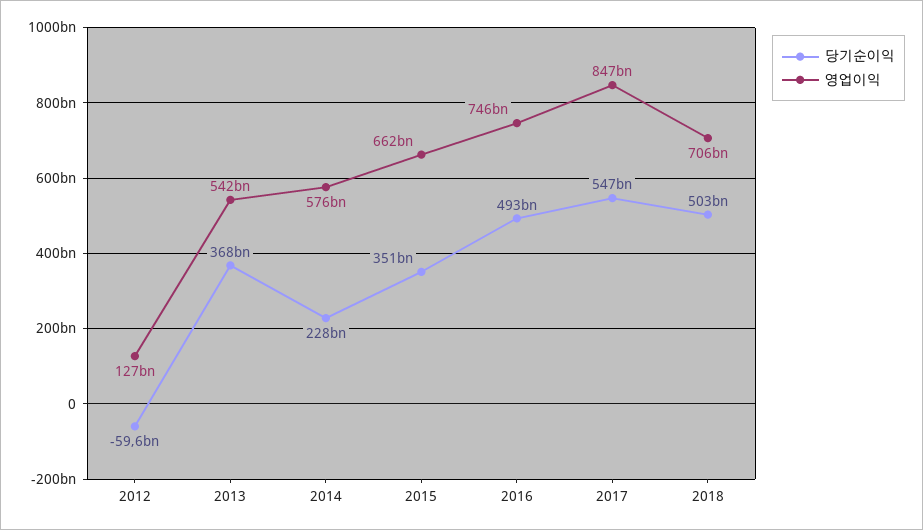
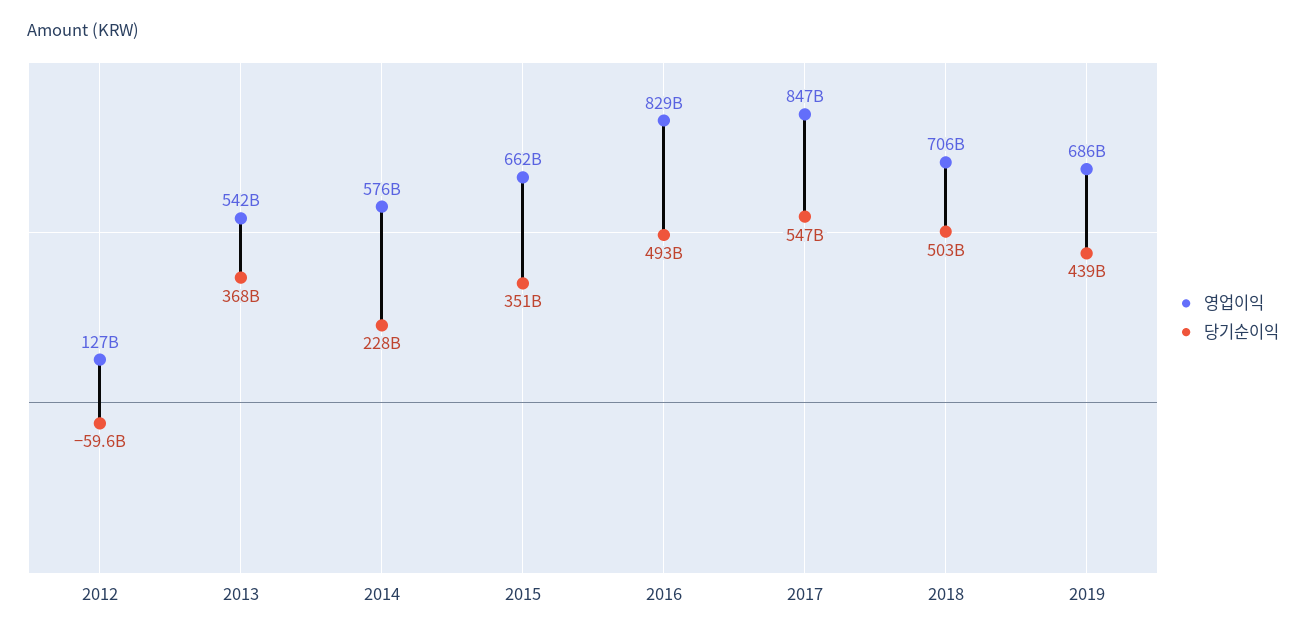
영업이익, 2016: 746000000000 -> 829000000000
영업이익, 2019: none -> 686000000000
당기순이익, 2019: none -> 439000000000

